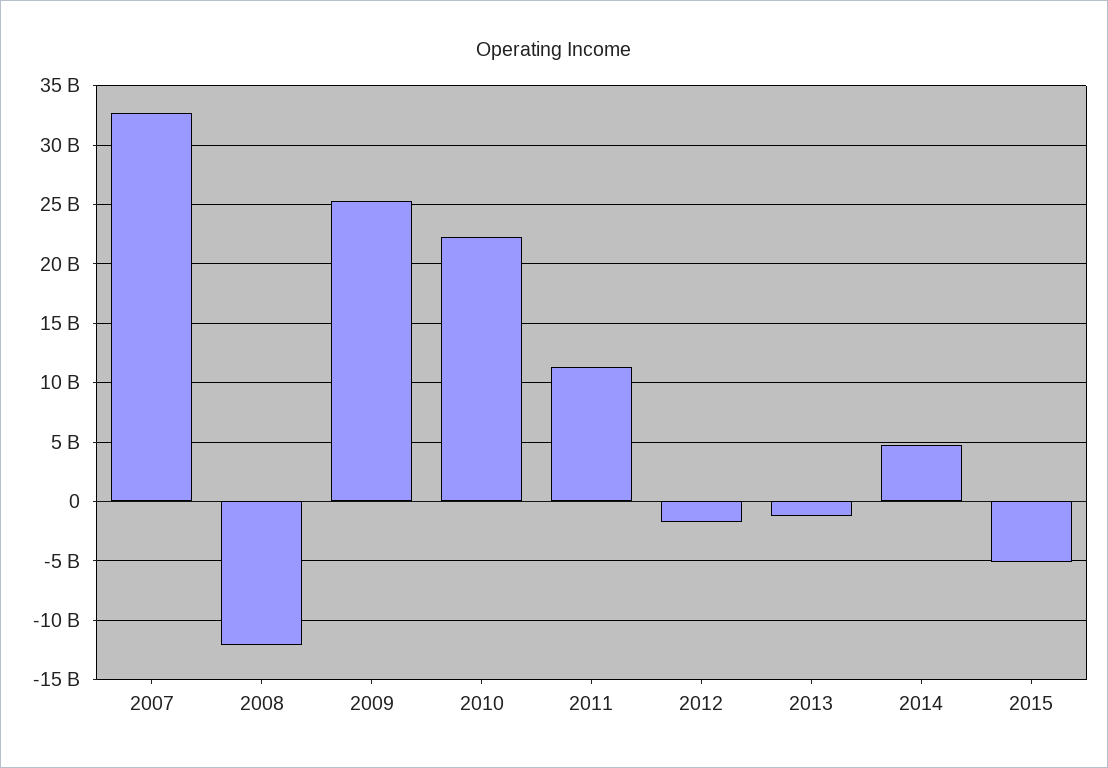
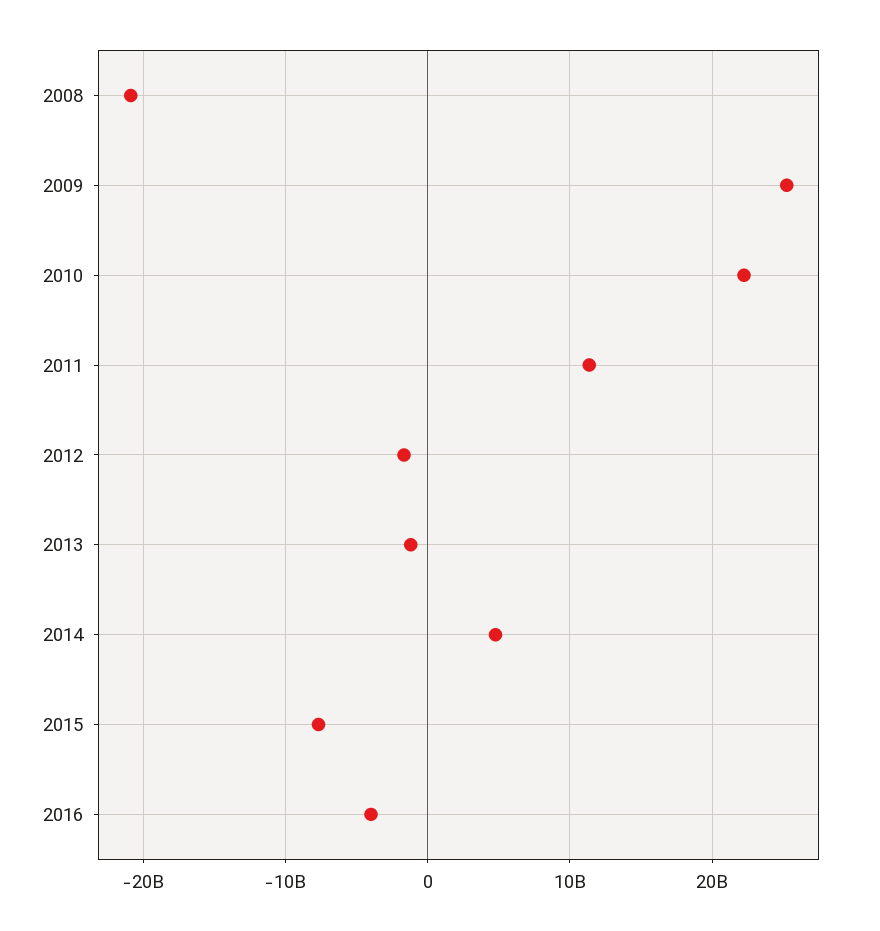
2007: 33000000000 -> none
2008: -12000000000 -> -21000000000
2015: -5000000000 -> -8000000000
2016: none -> -4000000000

